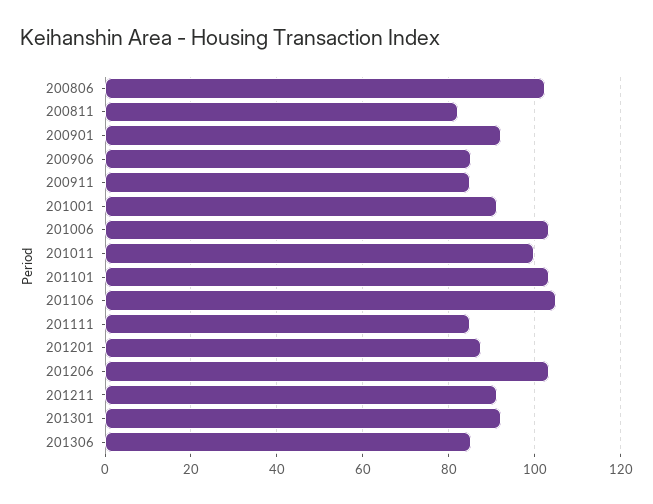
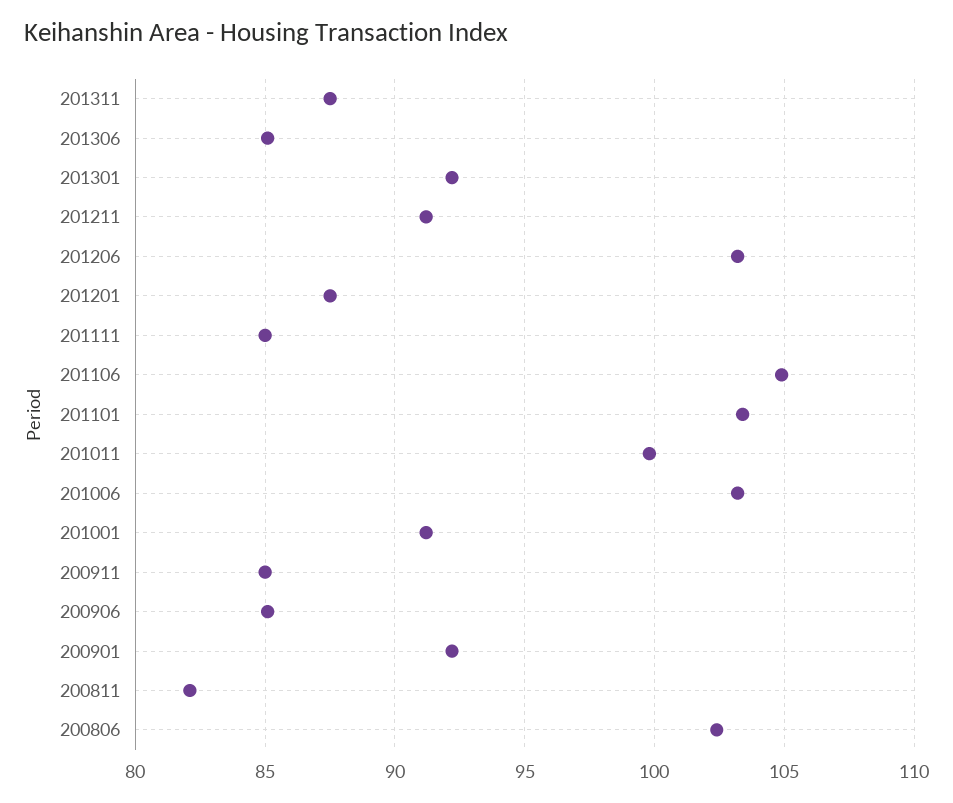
201311: none -> 87.5

